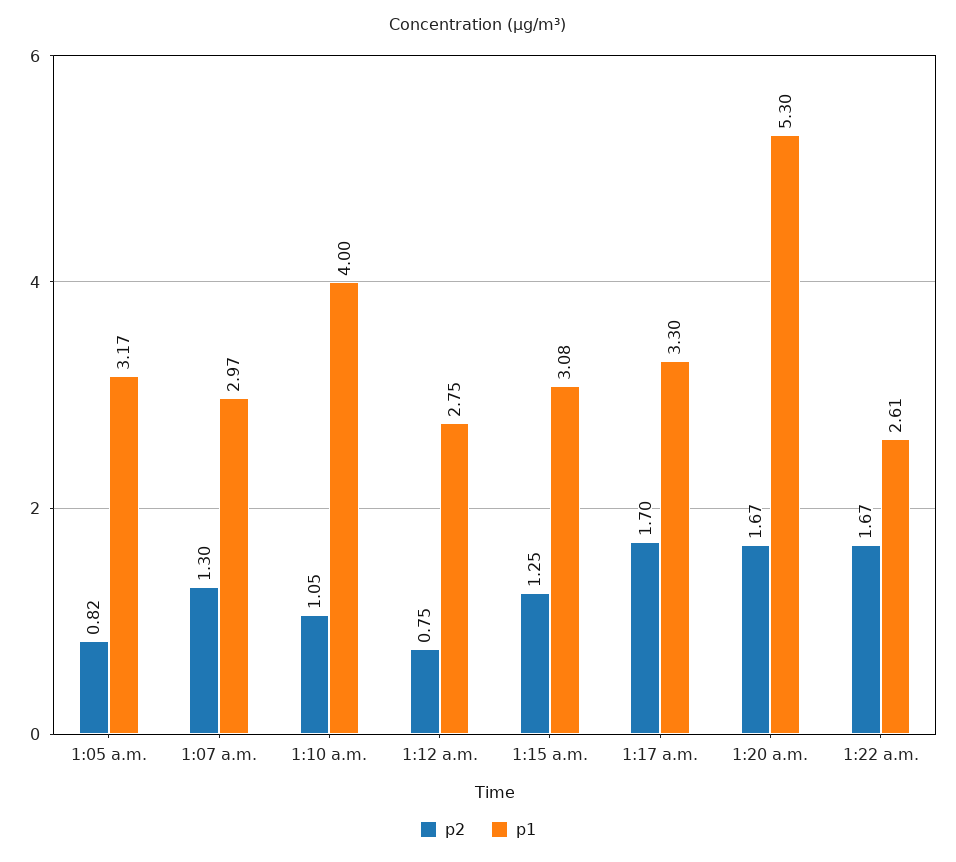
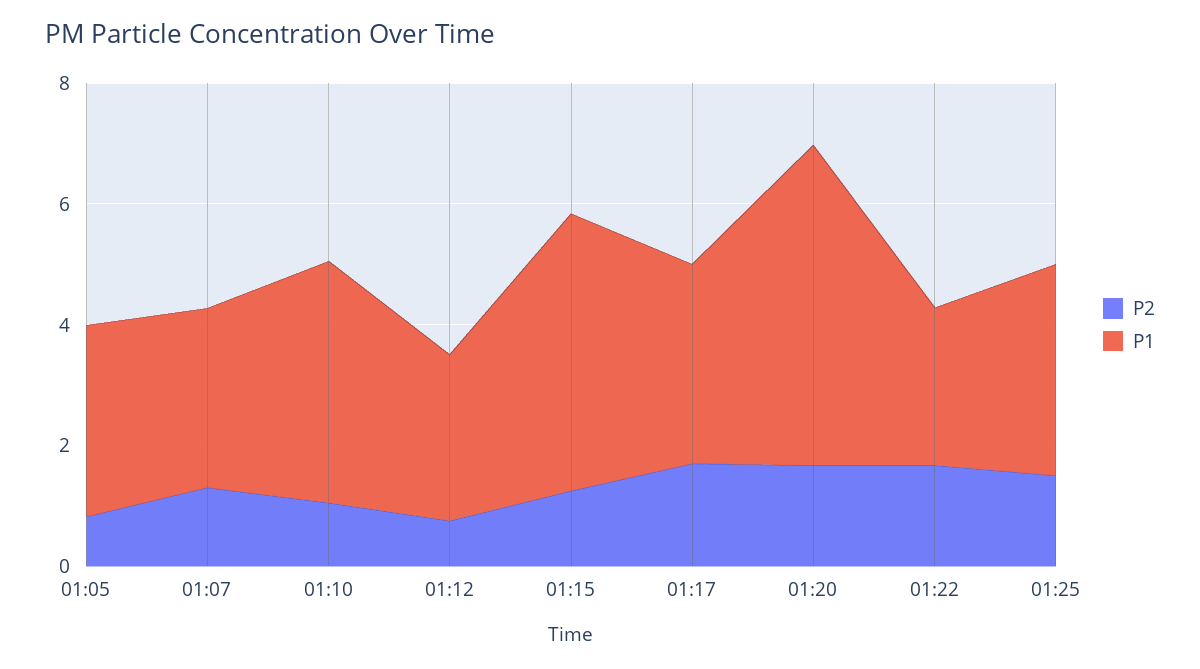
p1, 1:15 a.m.: 3.08 -> 4.5
p2, 01:25: none -> 1.5
p1, 01:25: none -> 3.5

